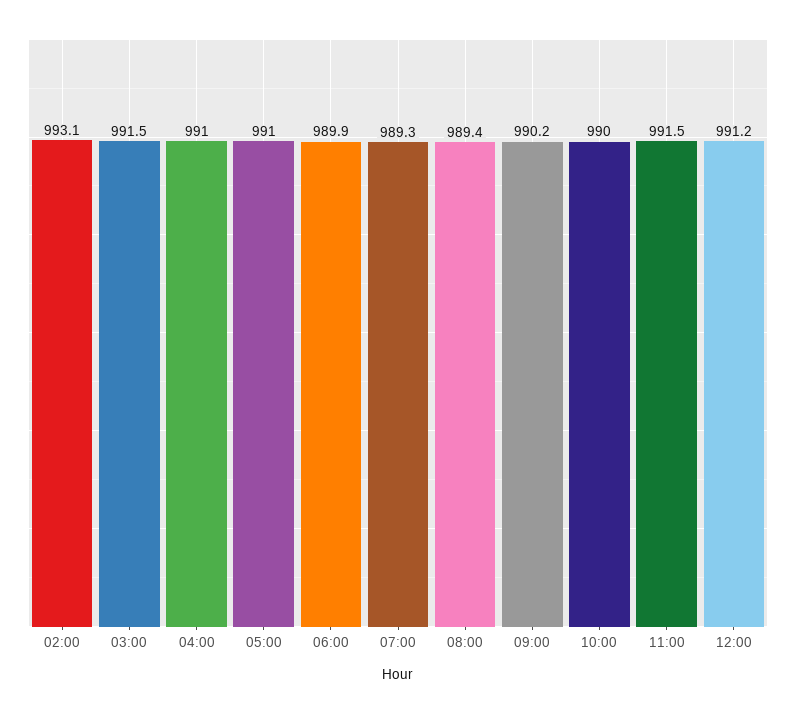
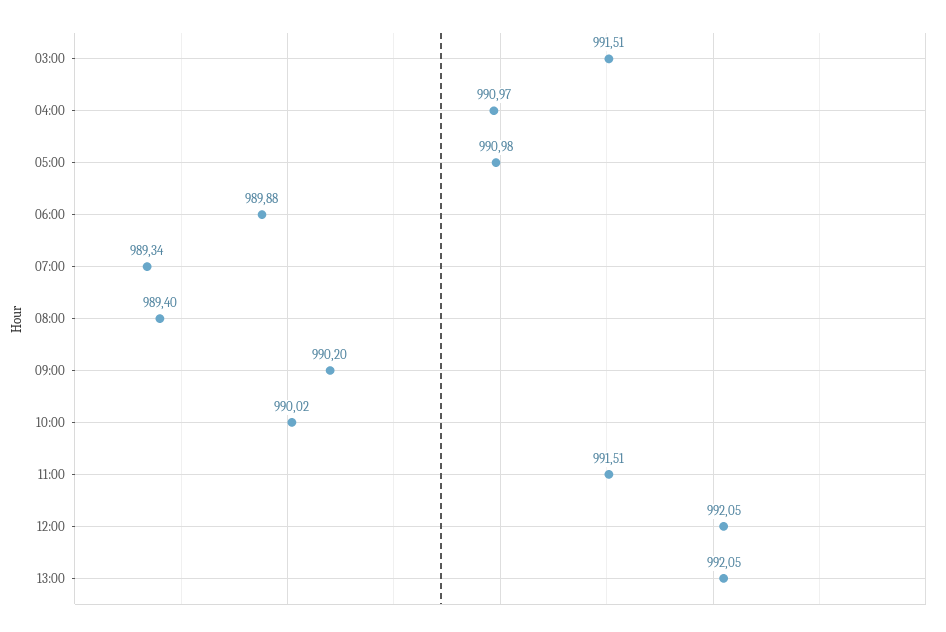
02:00: 993.1 -> none
12:00: 991.2 -> 992.05
13:00: none -> 992.05

